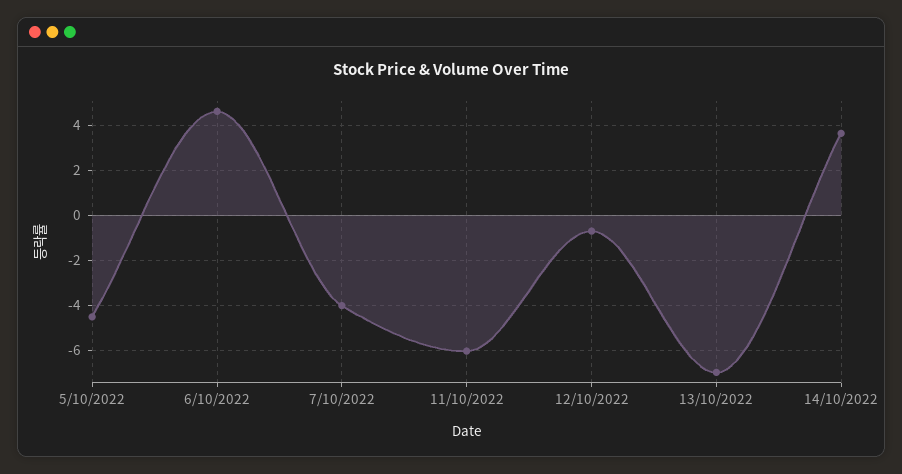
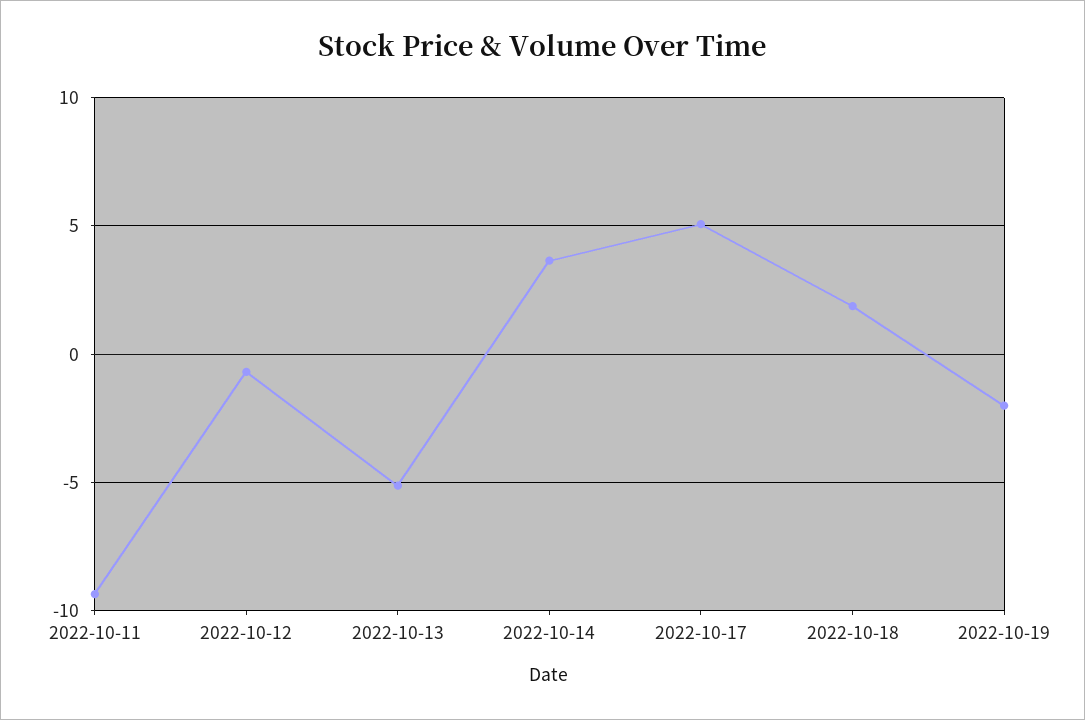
5/10/2022: -4.5 -> none
6/10/2022: 4.5 -> none
7/10/2022: -4 -> none
11/10/2022: -6 -> -9.5
13/10/2022: -7 -> -5
2022-10-17: none -> 5
2022-10-18: none -> 2
2022-10-19: none -> -2

